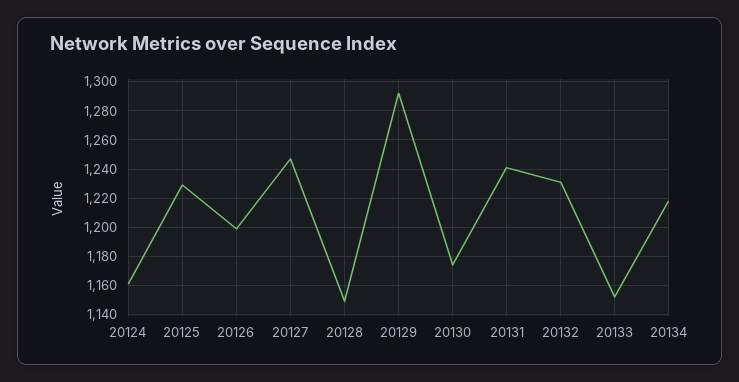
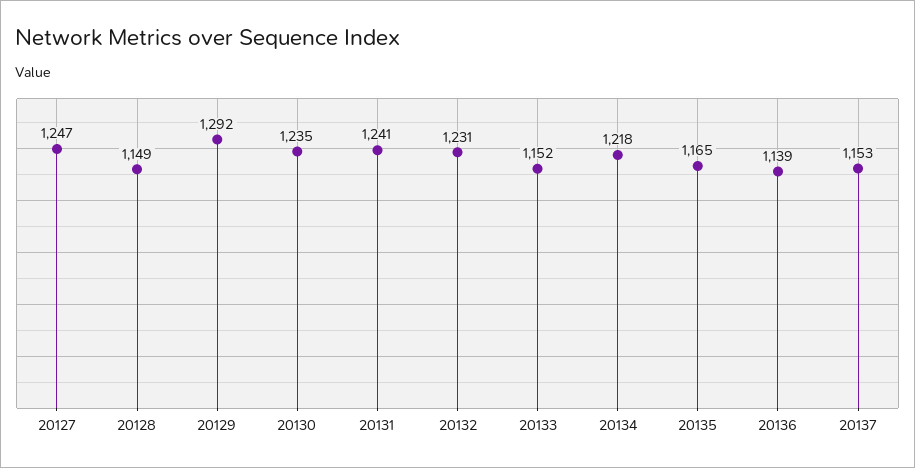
20124: 1160 -> none
20125: 1230 -> none
20126: 1200 -> none
20130: 1175 -> 1235
20135: none -> 1165
20136: none -> 1139
20137: none -> 1153

